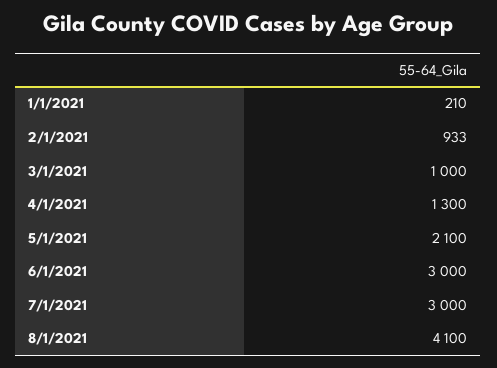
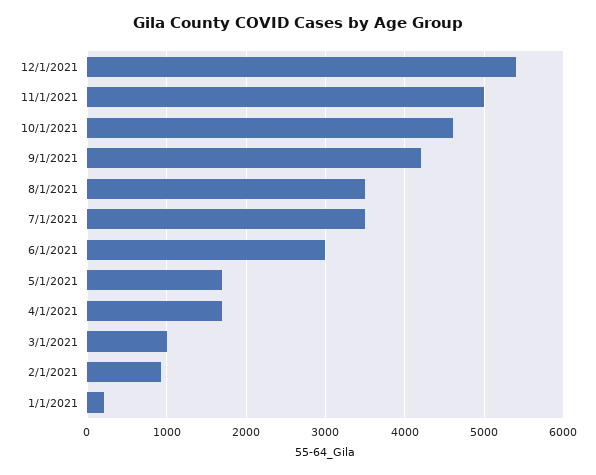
4/1/2021: 1300 -> 1700
5/1/2021: 2100 -> 1700
7/1/2021: 3000 -> 3500
8/1/2021: 4100 -> 3500
12/1/2021: none -> 5400
11/1/2021: none -> 5000
10/1/2021: none -> 4600
9/1/2021: none -> 4200

